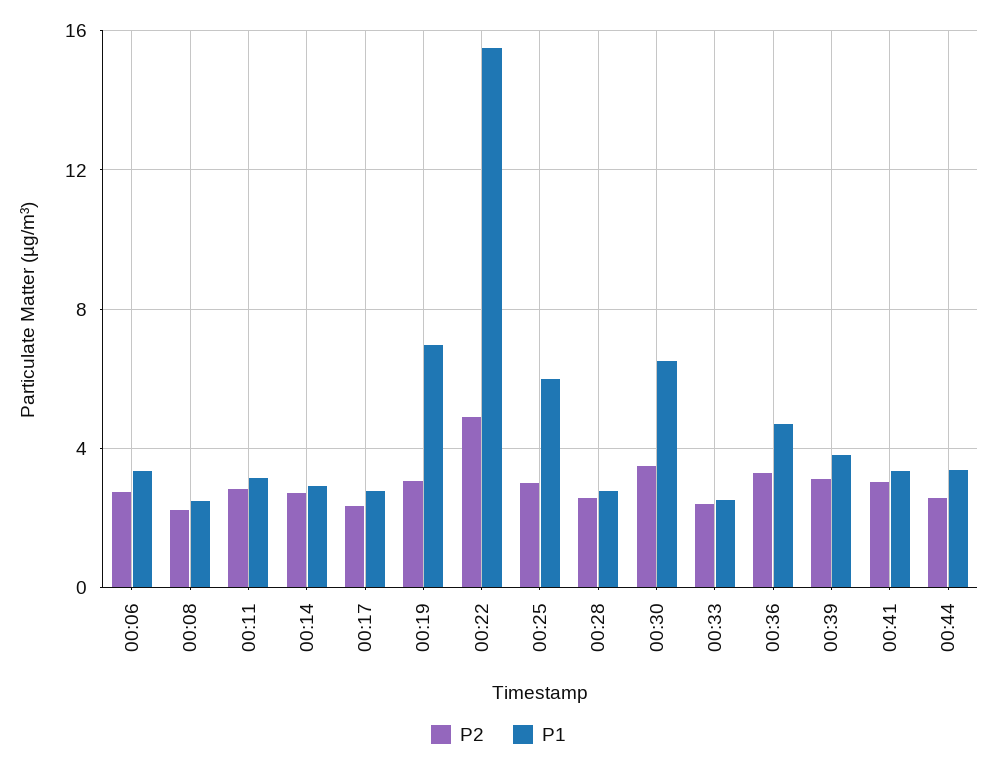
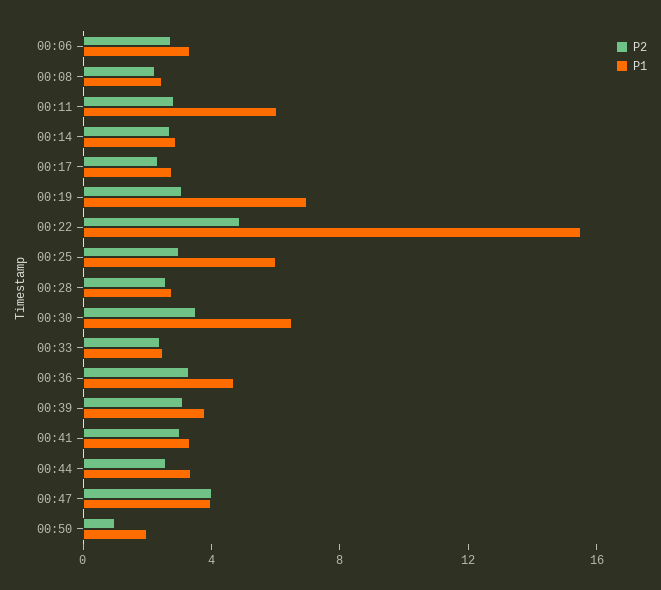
P1, 00:11: 3 -> 6
P2, 00:47: none -> 4
P1, 00:47: none -> 4
P2, 00:50: none -> 1
P1, 00:50: none -> 2

